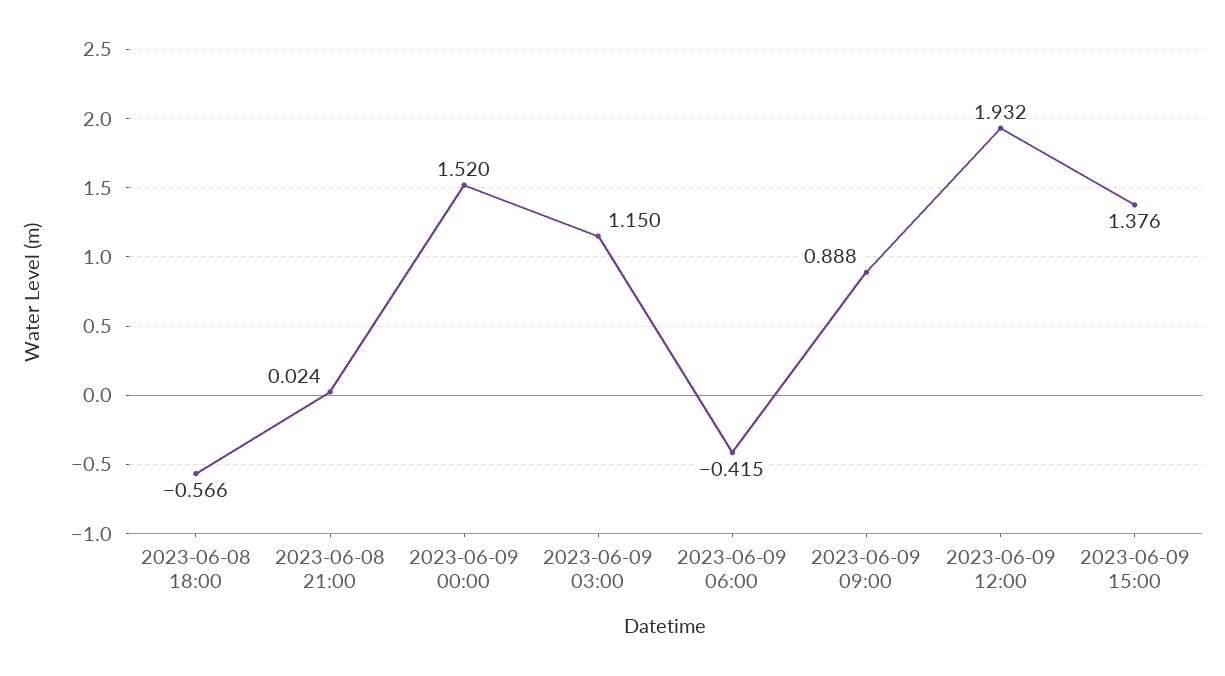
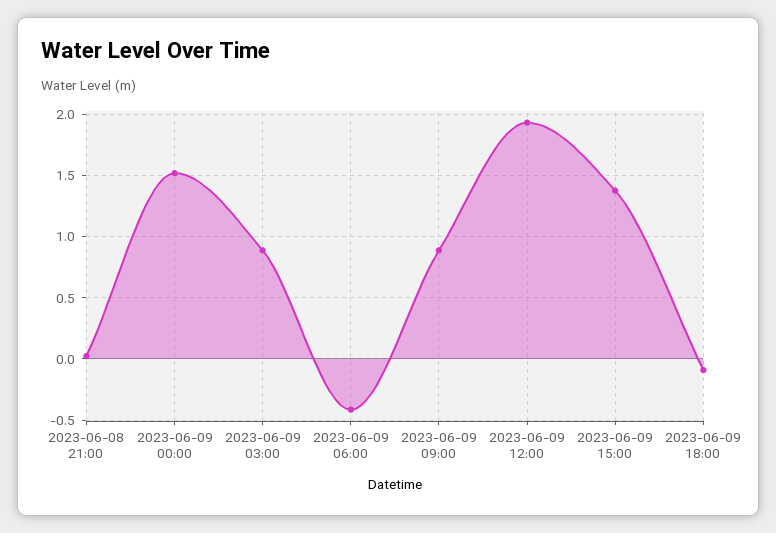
2023-06-08 18:00: -0.566 -> none
2023-06-09 03:00: 1.15 -> 0.9
2023-06-09 18:00: none -> -0.1

